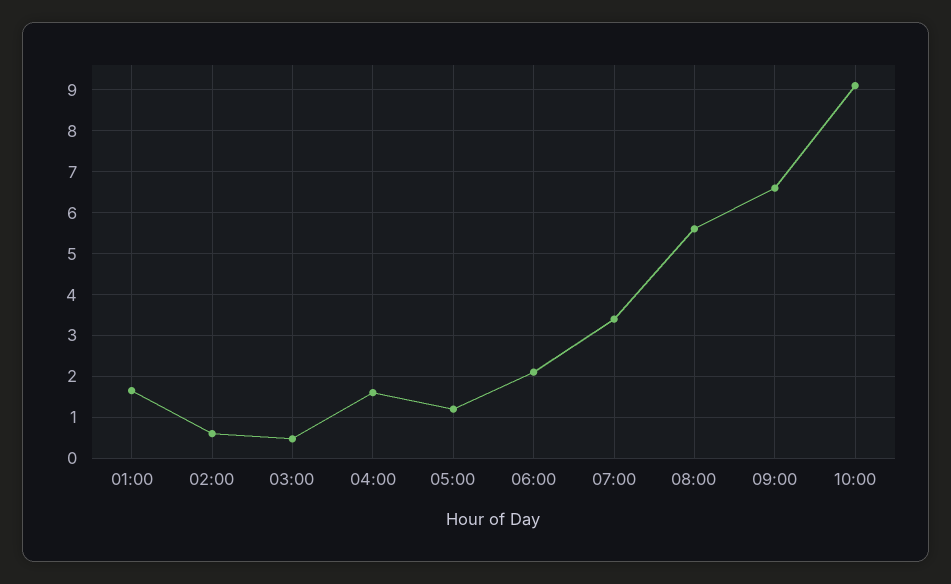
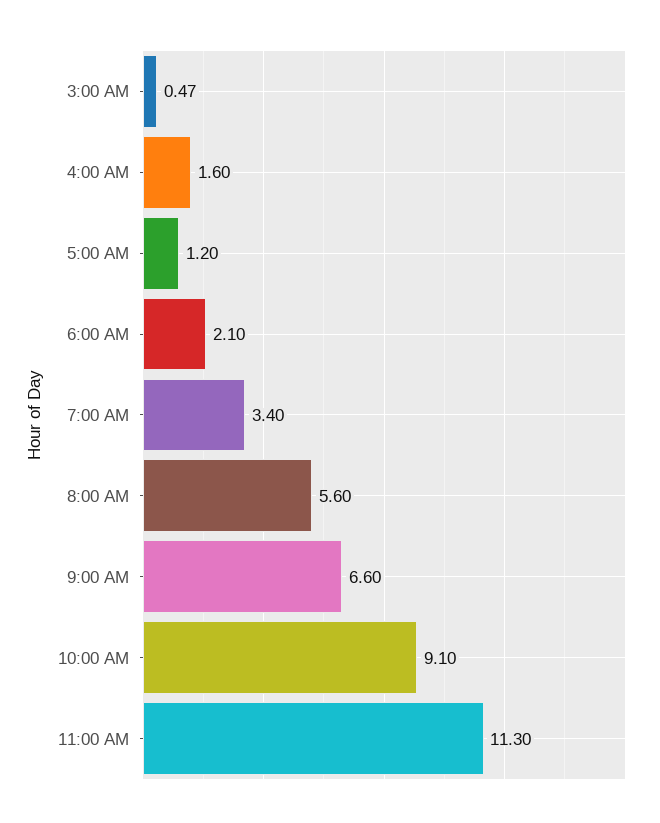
01:00: 1.6 -> none
02:00: 0.6 -> none
11:00 AM: none -> 11.3

